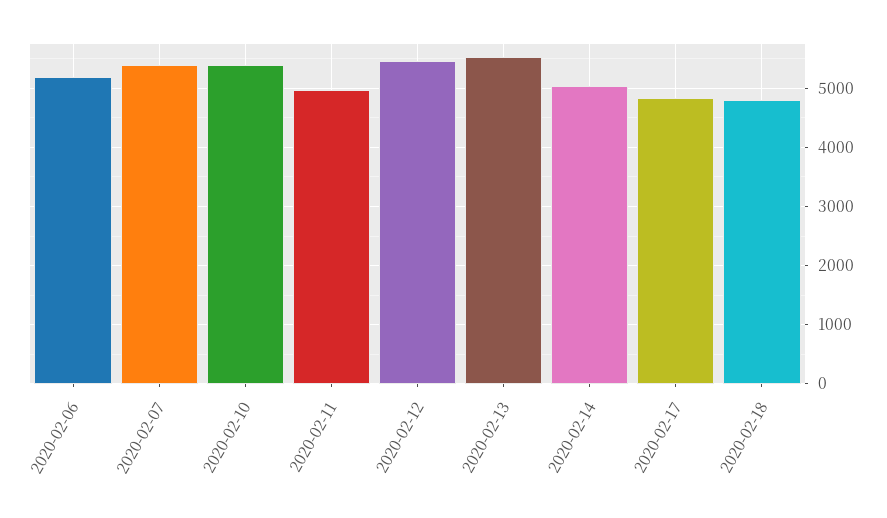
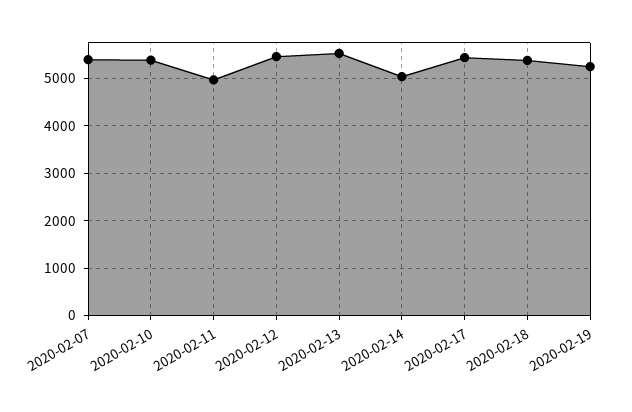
2020-02-06: 5200 -> none
2020-02-17: 4800 -> 5400
2020-02-18: 4800 -> 5400
2020-02-19: none -> 5200

